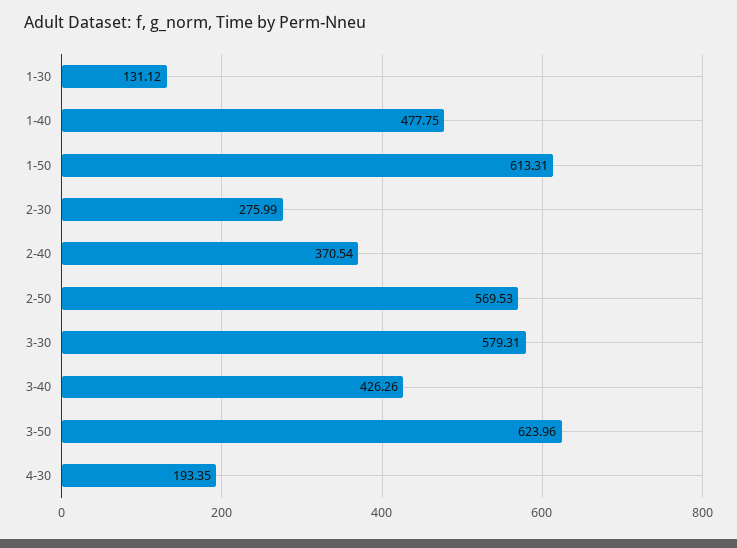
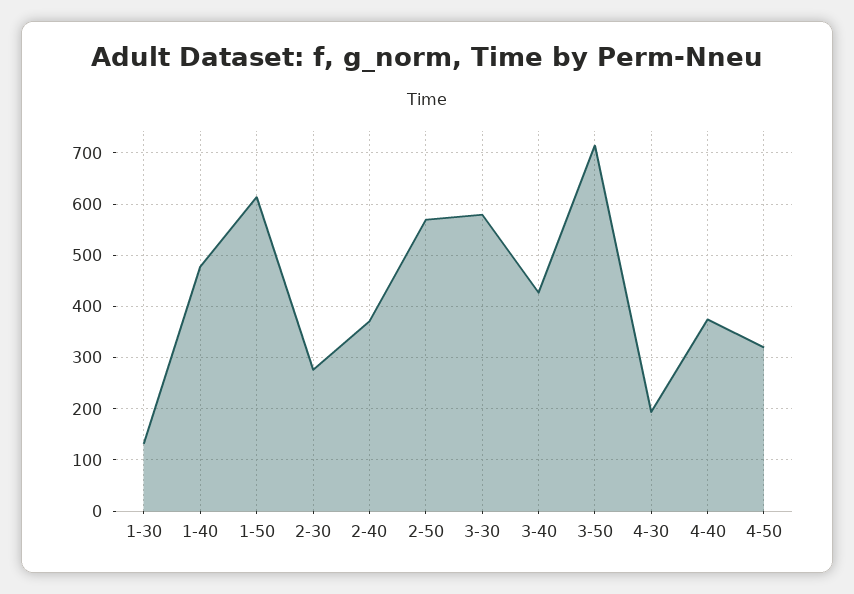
3-50: 623.96 -> 720
4-40: none -> 380
4-50: none -> 320

